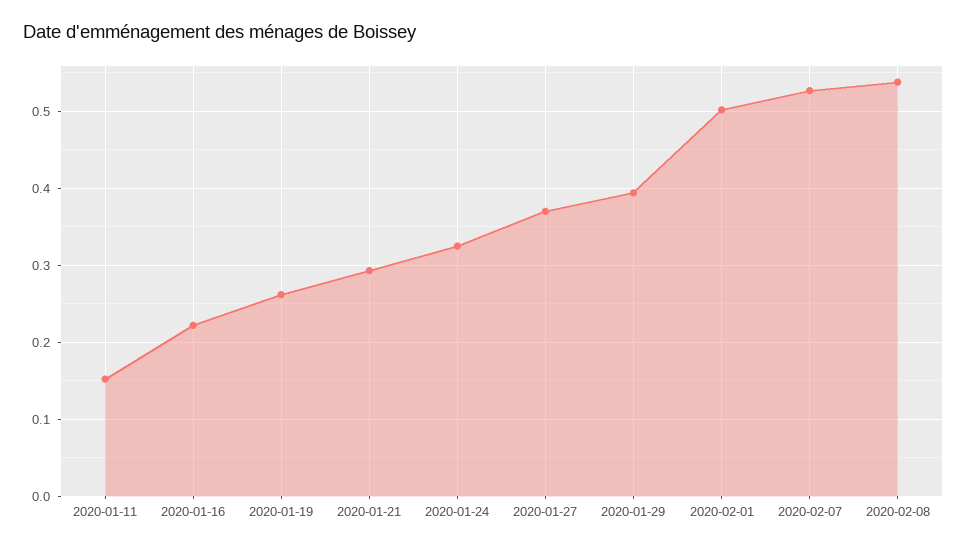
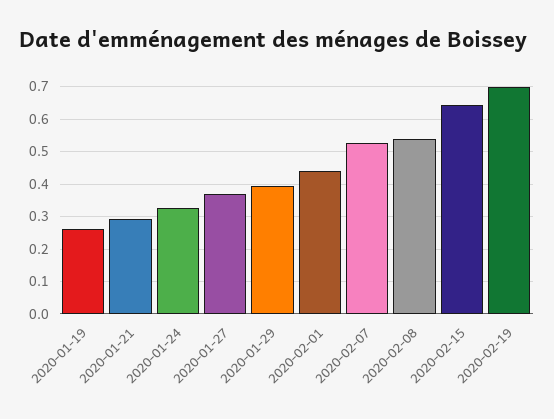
2020-01-11: 0.15 -> none
2020-01-16: 0.22 -> none
2020-02-01: 0.5 -> 0.44
2020-02-15: none -> 0.64
2020-02-19: none -> 0.7

